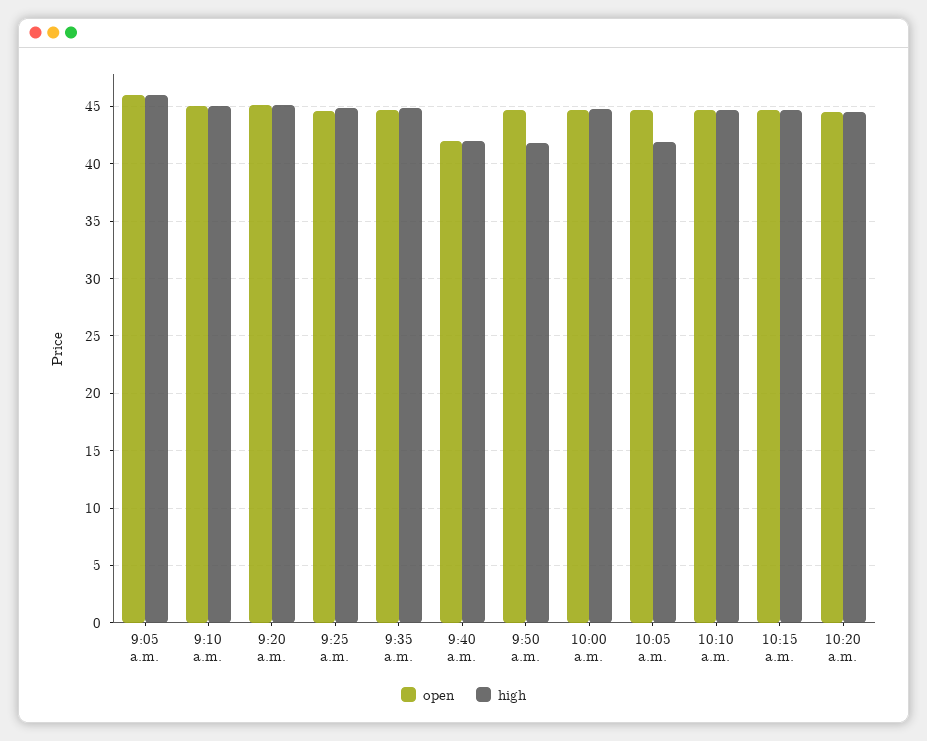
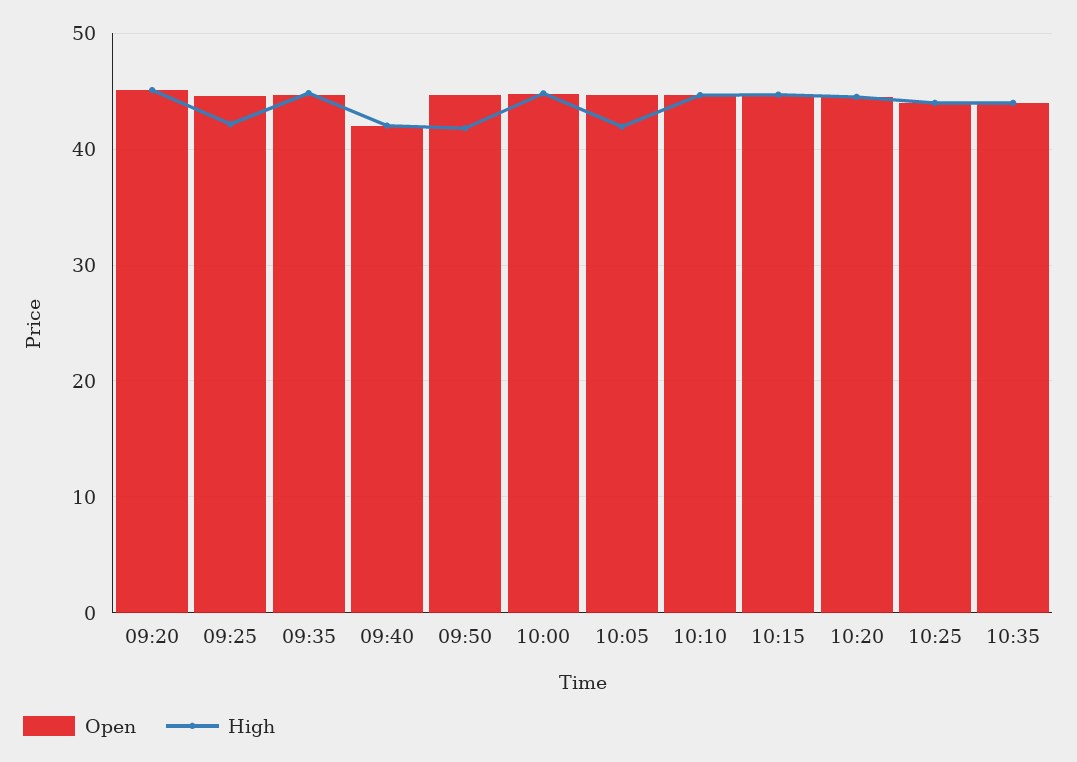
open, 9:05 a.m.: 46 -> none
high, 9:05 a.m.: 46 -> none
open, 9:10 a.m.: 45 -> none
high, 9:10 a.m.: 45 -> none
high, 9:25 a.m.: 45 -> 42
open, 10:25: none -> 44
high, 10:25: none -> 44
open, 10:35: none -> 44
high, 10:35: none -> 44

